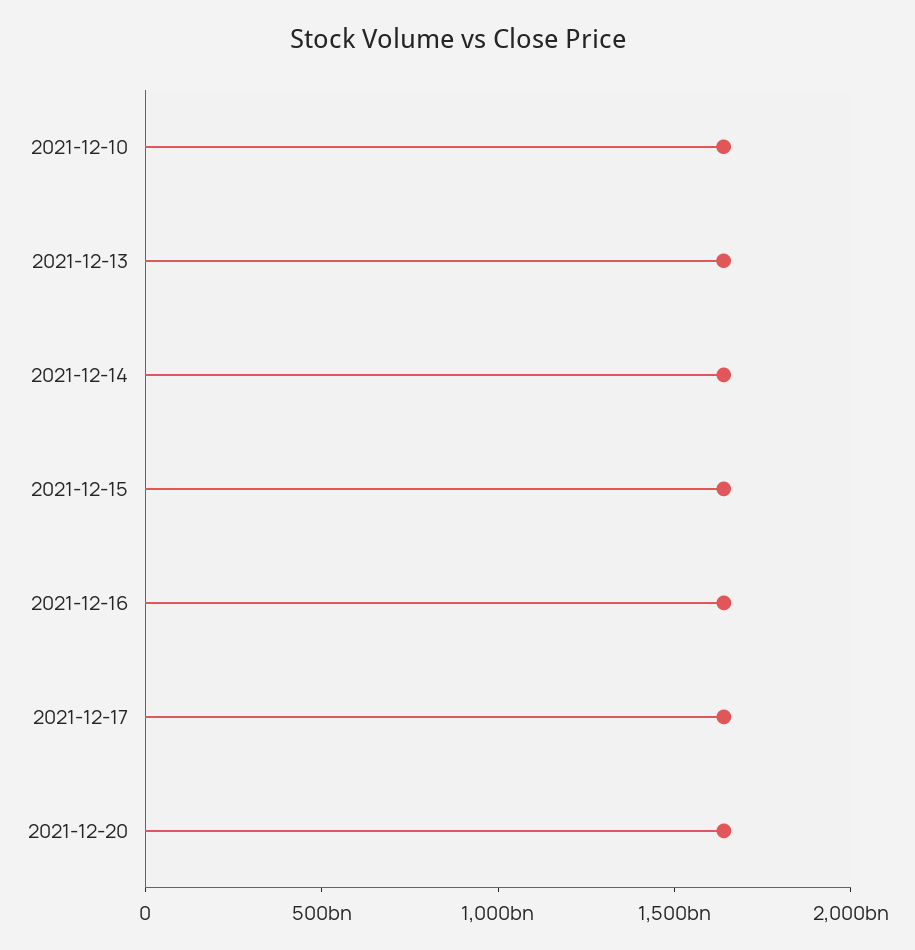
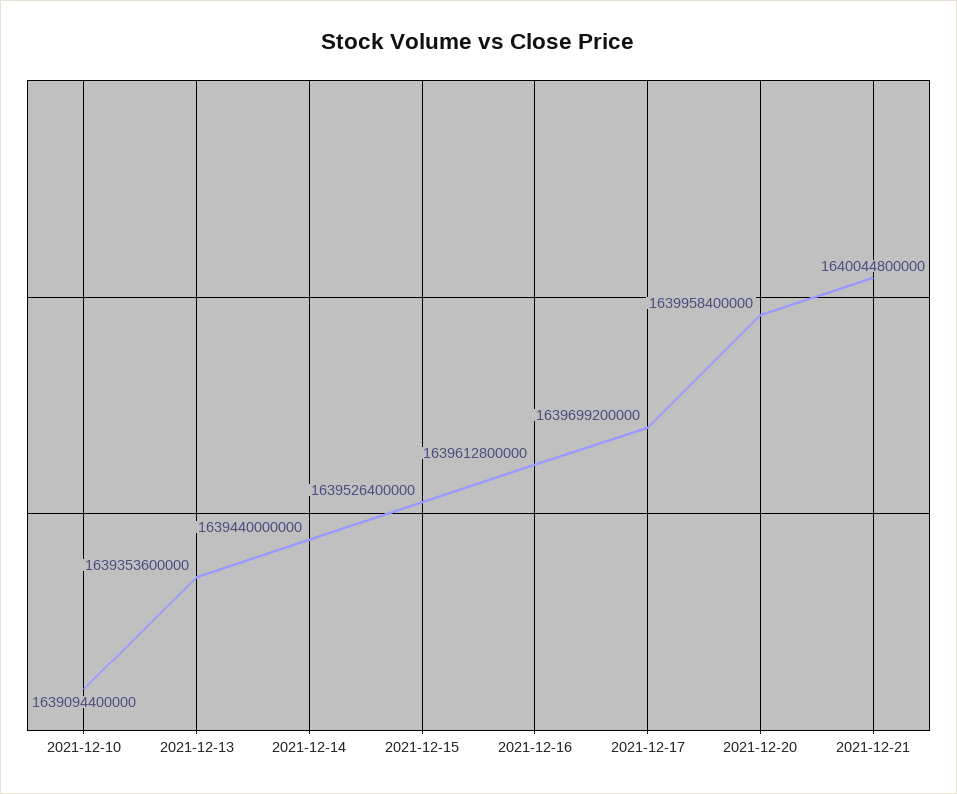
2021-12-21: none -> 1640044800000

